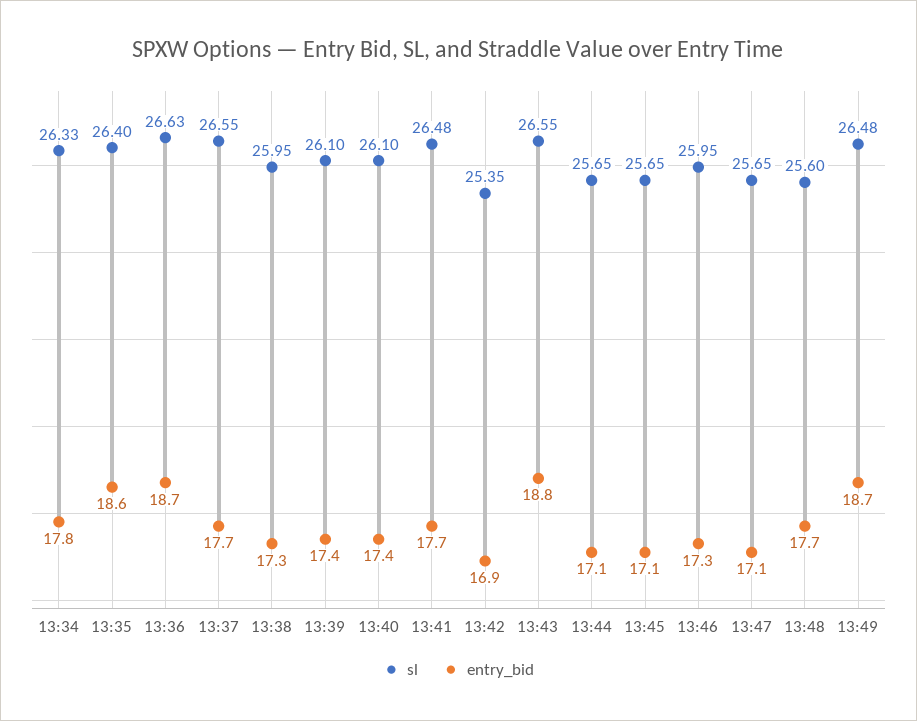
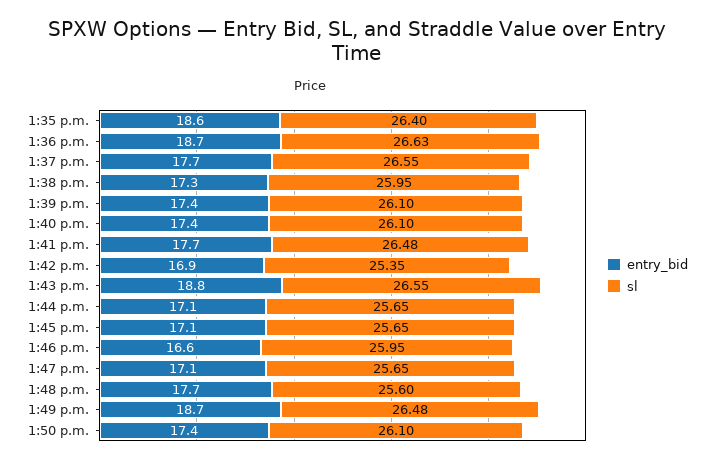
sl, 13:34: 26.33 -> none
entry_bid, 13:34: 17.8 -> none
entry_bid, 13:46: 17.3 -> 16.6
entry_bid, 1:50 p.m.: none -> 17.4
sl, 1:50 p.m.: none -> 26.1

